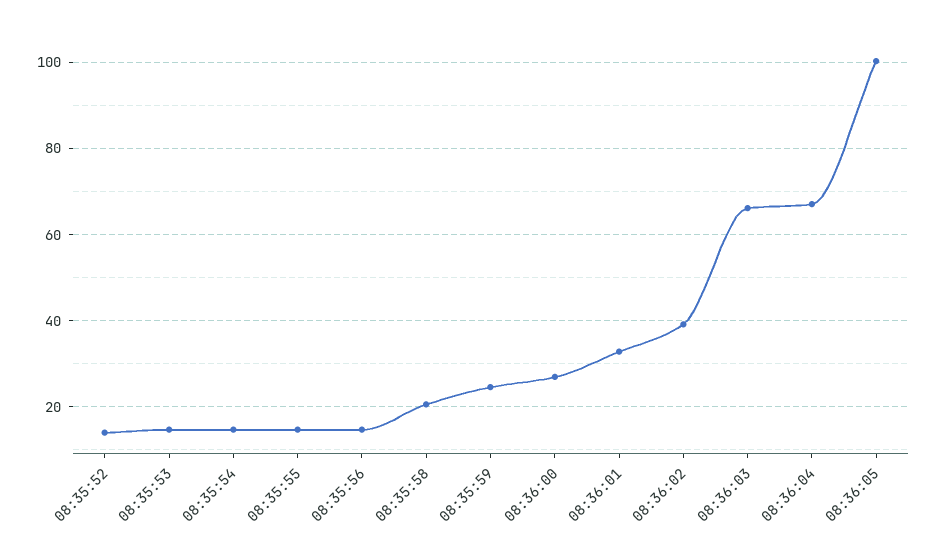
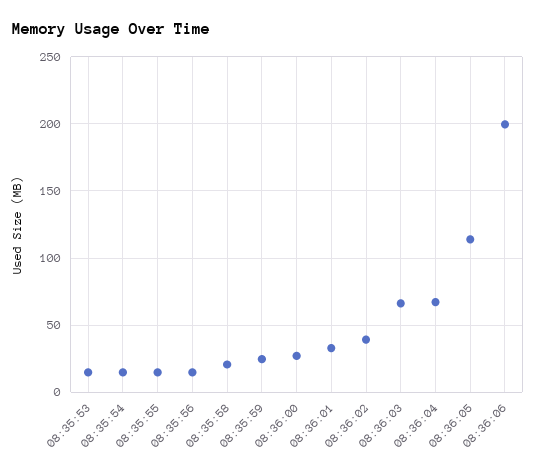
08:35:52: 14 -> none
08:36:05: 100 -> 115
08:36:06: none -> 200

